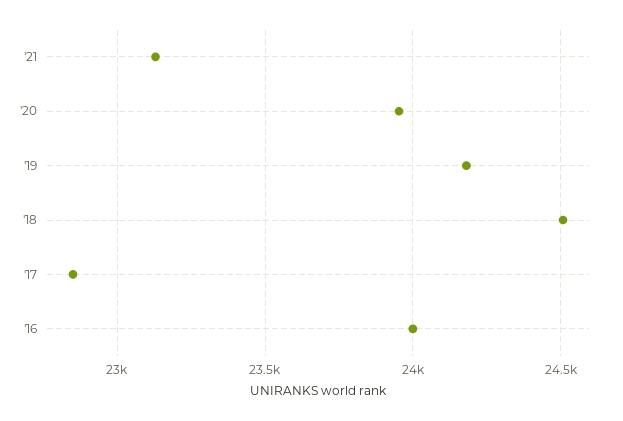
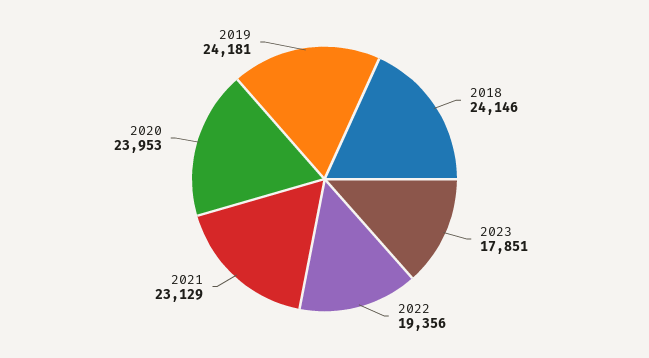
'18: 24500 -> 24146
'17: 22850 -> none
'16: 24000 -> none
2023: none -> 17851
2022: none -> 19356

